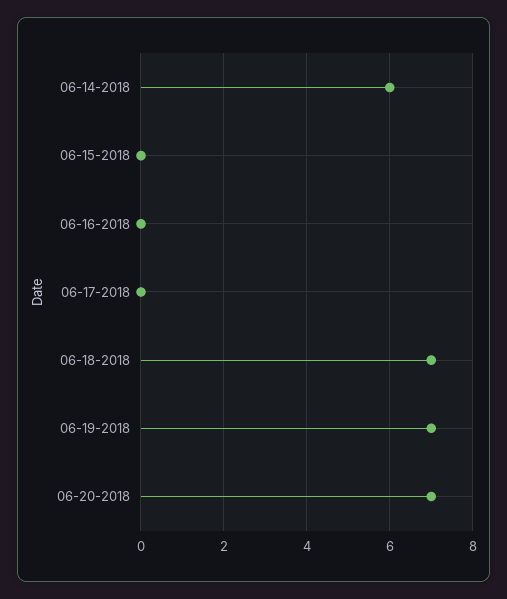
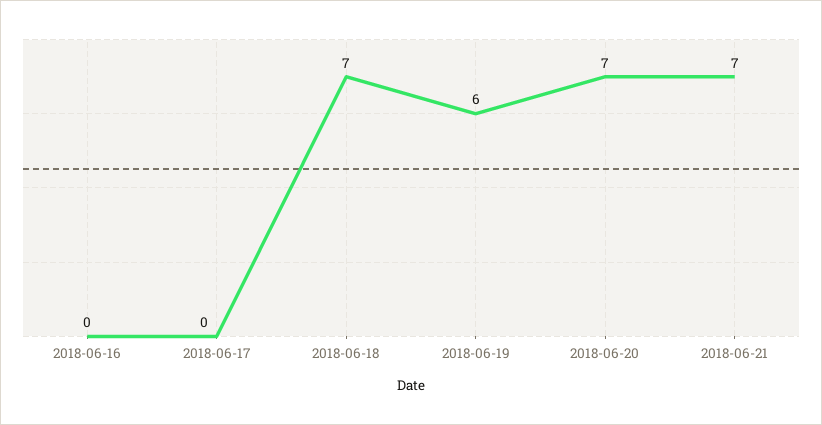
06-14-2018: 6 -> none
06-15-2018: 0 -> none
06-19-2018: 7 -> 6
2018-06-21: none -> 7

